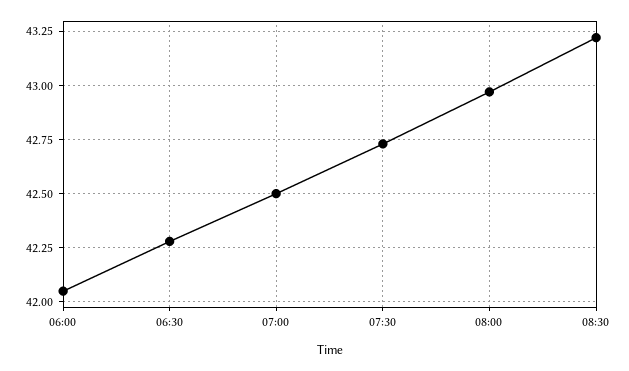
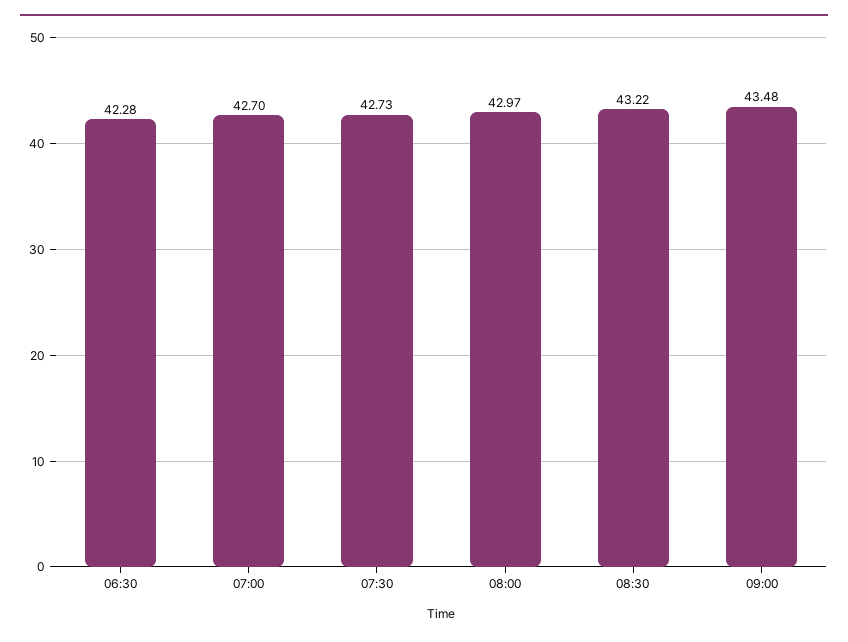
06:00: 42.05 -> none
07:00: 42.5 -> 42.7
09:00: none -> 43.48

